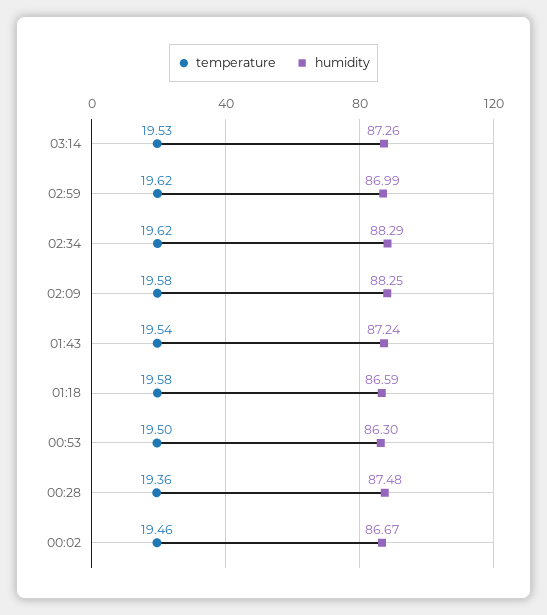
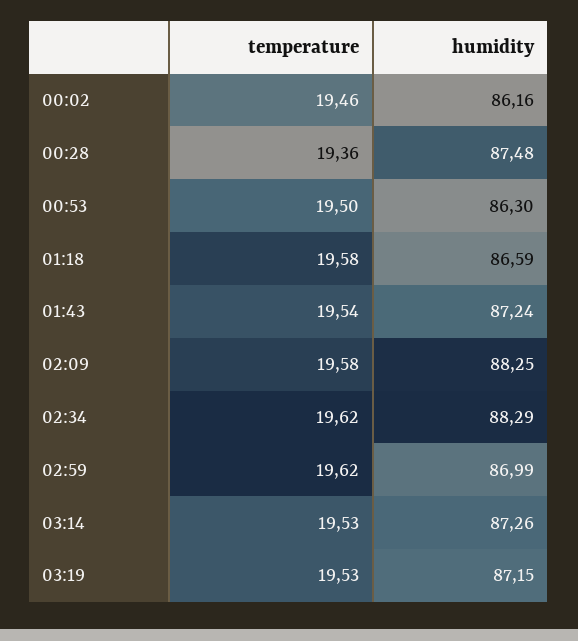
humidity, 00:02: 86.67 -> 86.16
temperature, 03:19: none -> 19.53
humidity, 03:19: none -> 87.15

